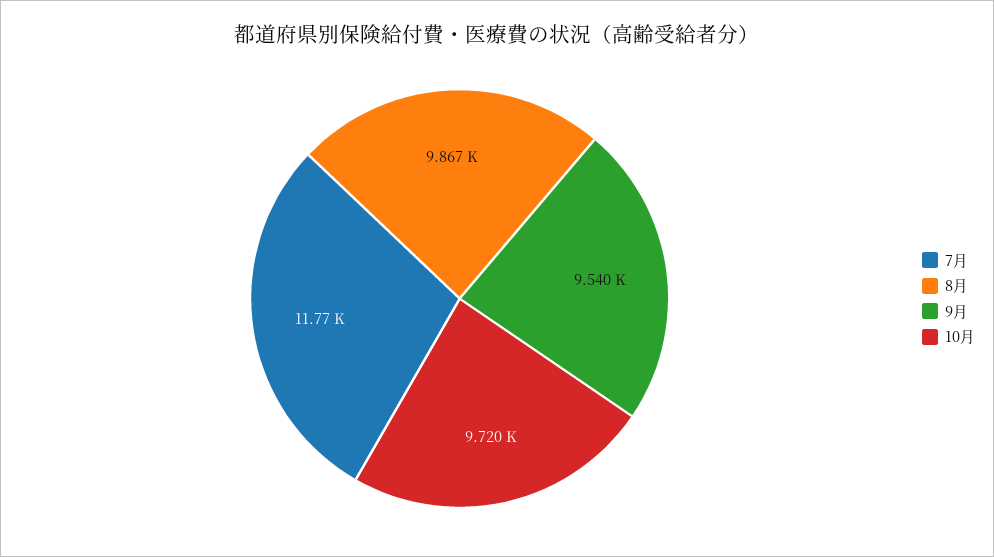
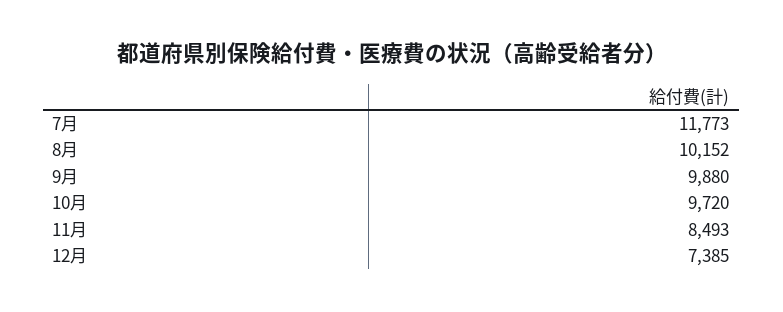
8月: 9867 -> 10152
9月: 9540 -> 9880
11月: none -> 8493
12月: none -> 7385

